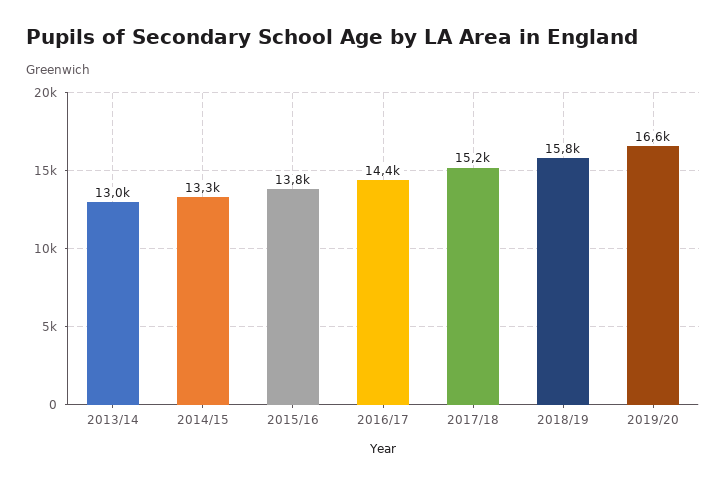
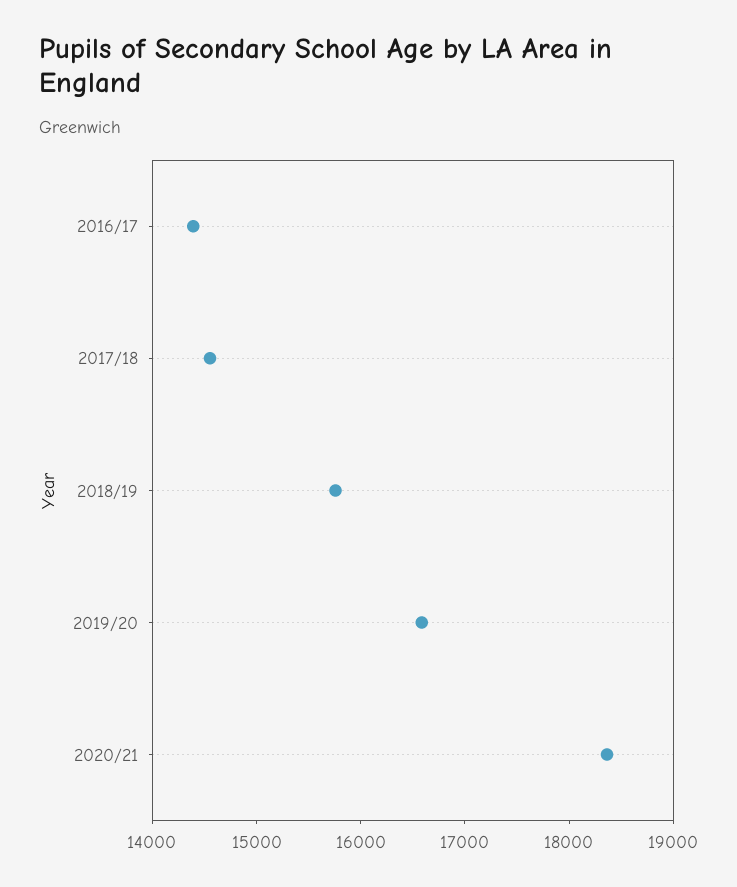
2013/14: 13000 -> none
2014/15: 13300 -> none
2015/16: 13800 -> none
2017/18: 15200 -> 14600
2020/21: none -> 18400

